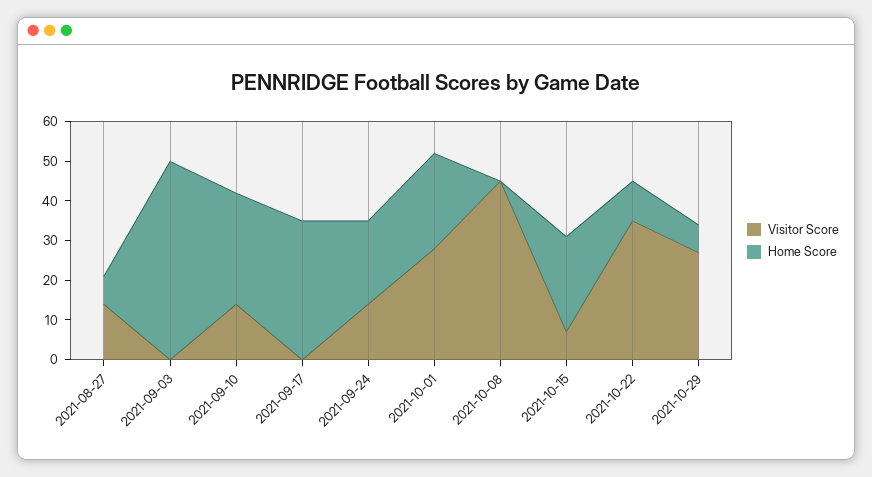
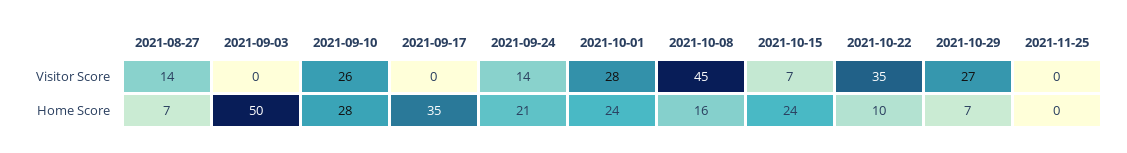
Visitor Score, 2021-09-10: 15 -> 26
Home Score, 2021-10-08: 0 -> 16
Visitor Score, 2021-11-25: none -> 0
Home Score, 2021-11-25: none -> 0

